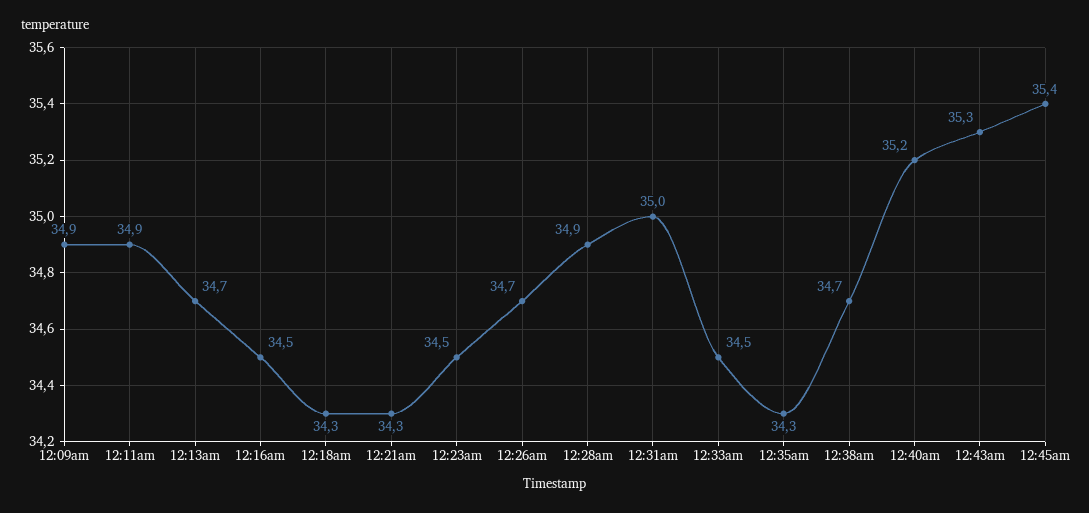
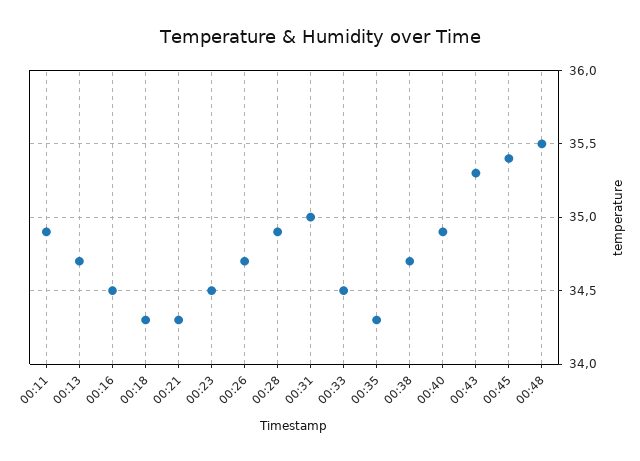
12:09am: 34.9 -> none
12:40am: 35.2 -> 34.9
00:48: none -> 35.5

